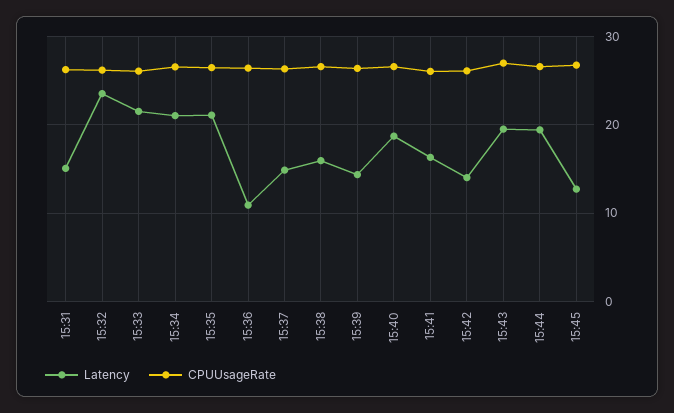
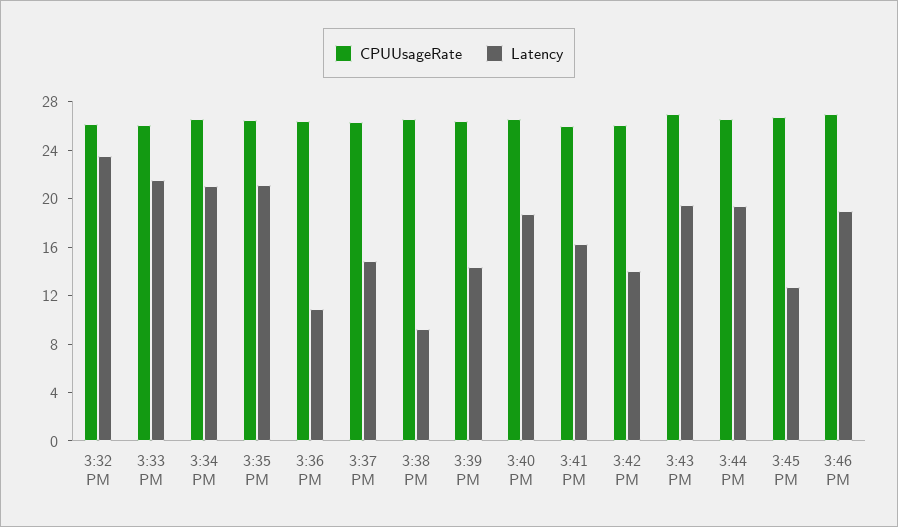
Latency, 15:31: 15 -> none
CPUUsageRate, 15:31: 26 -> none
Latency, 15:38: 16 -> 9
CPUUsageRate, 3:46 PM: none -> 27
Latency, 3:46 PM: none -> 19

